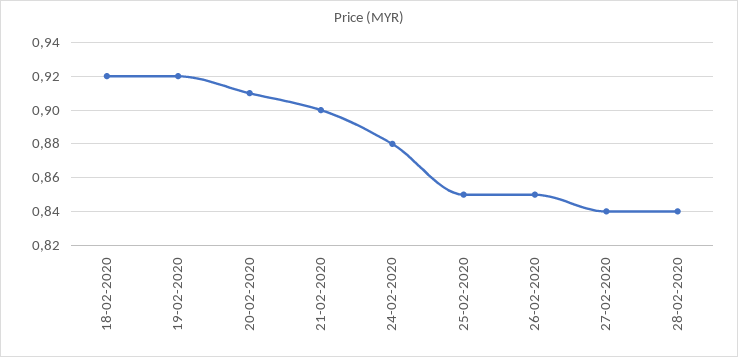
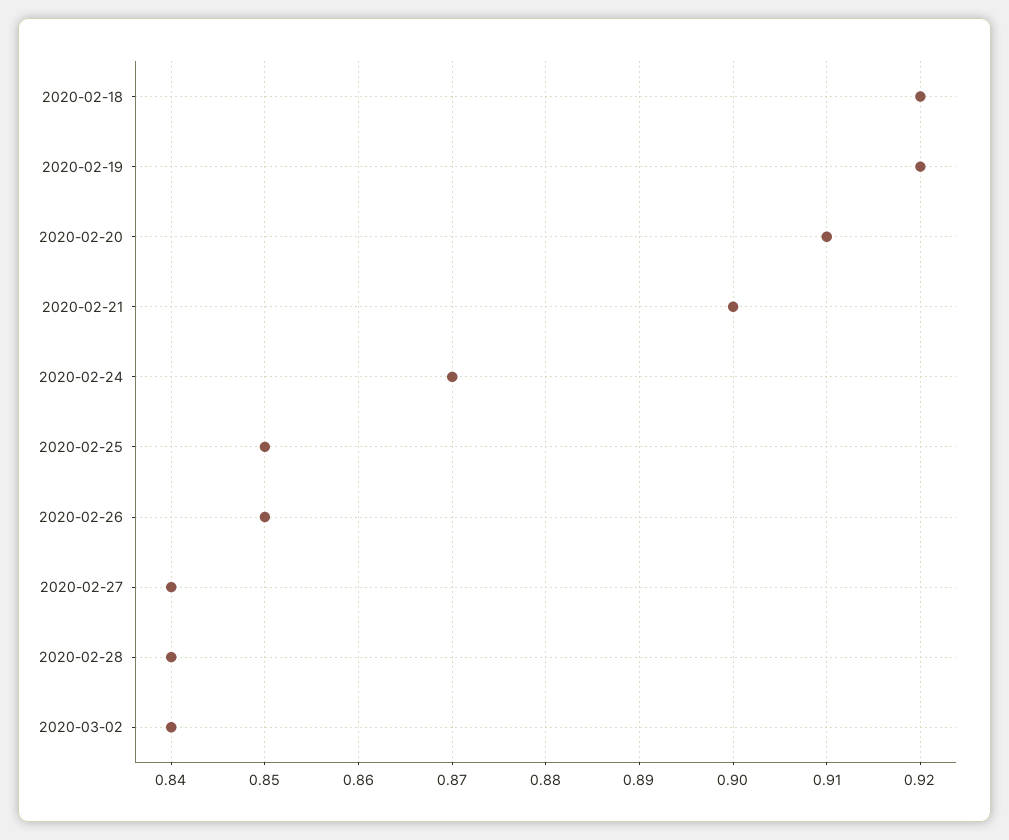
24-02-2020: 0.88 -> 0.87
2020-03-02: none -> 0.84

